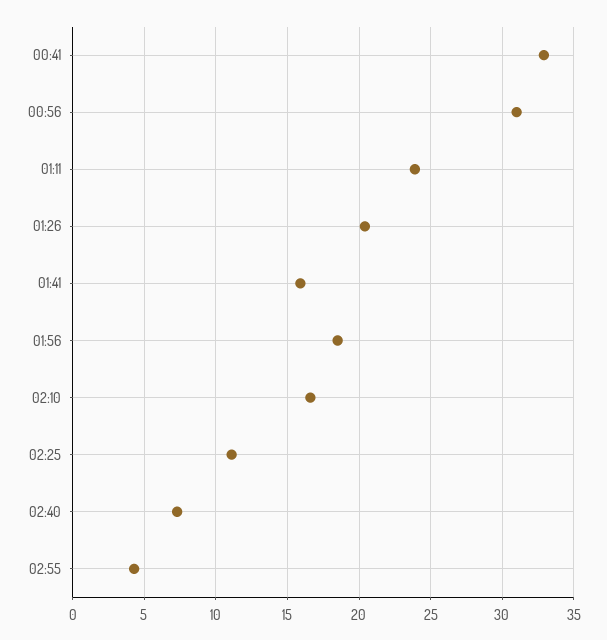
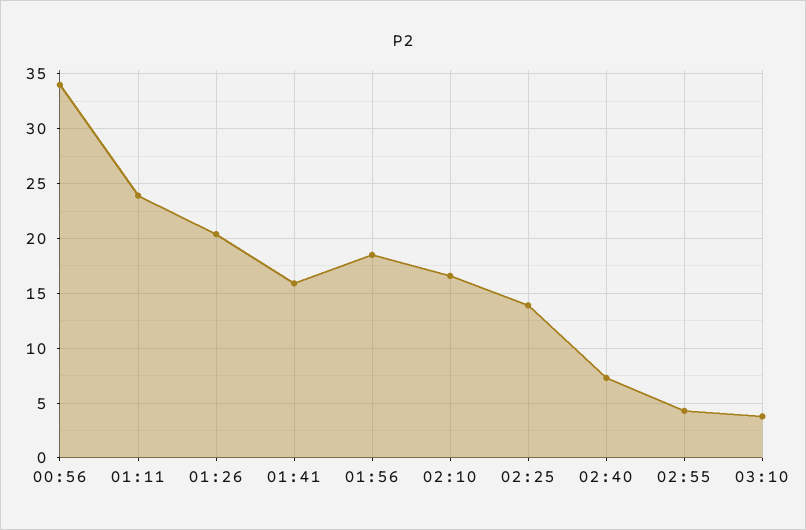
00:41: 33 -> none
00:56: 31 -> 34
02:25: 11 -> 14
03:10: none -> 4

